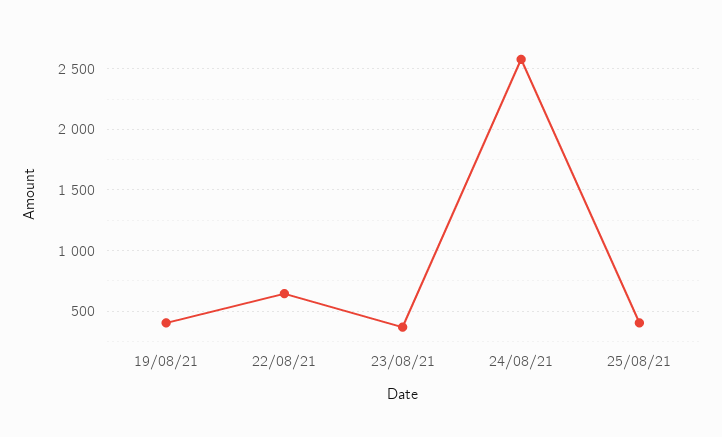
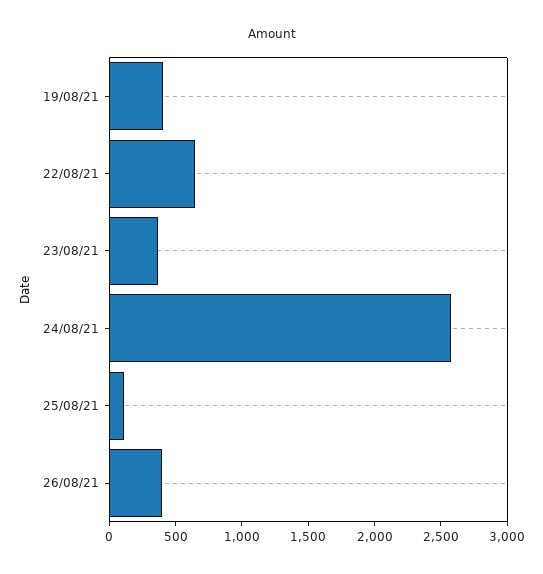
25/08/21: 400 -> 100
26/08/21: none -> 400

